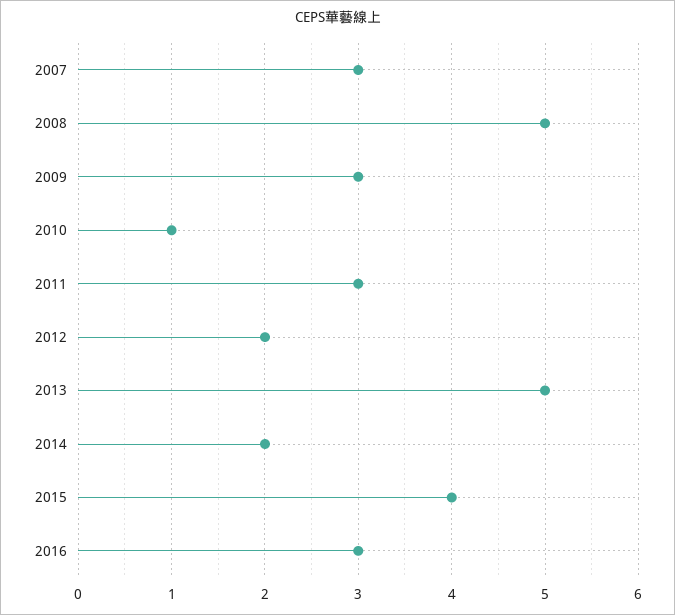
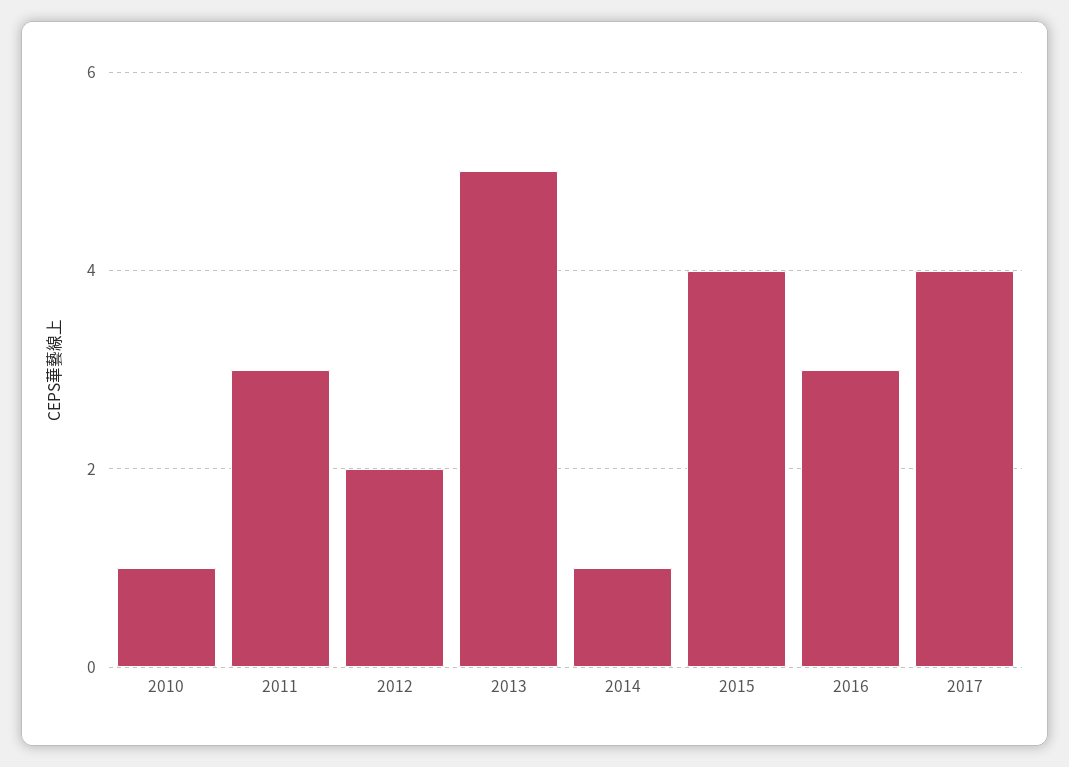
2007: 3 -> none
2008: 5 -> none
2009: 3 -> none
2014: 2 -> 1
2017: none -> 4

